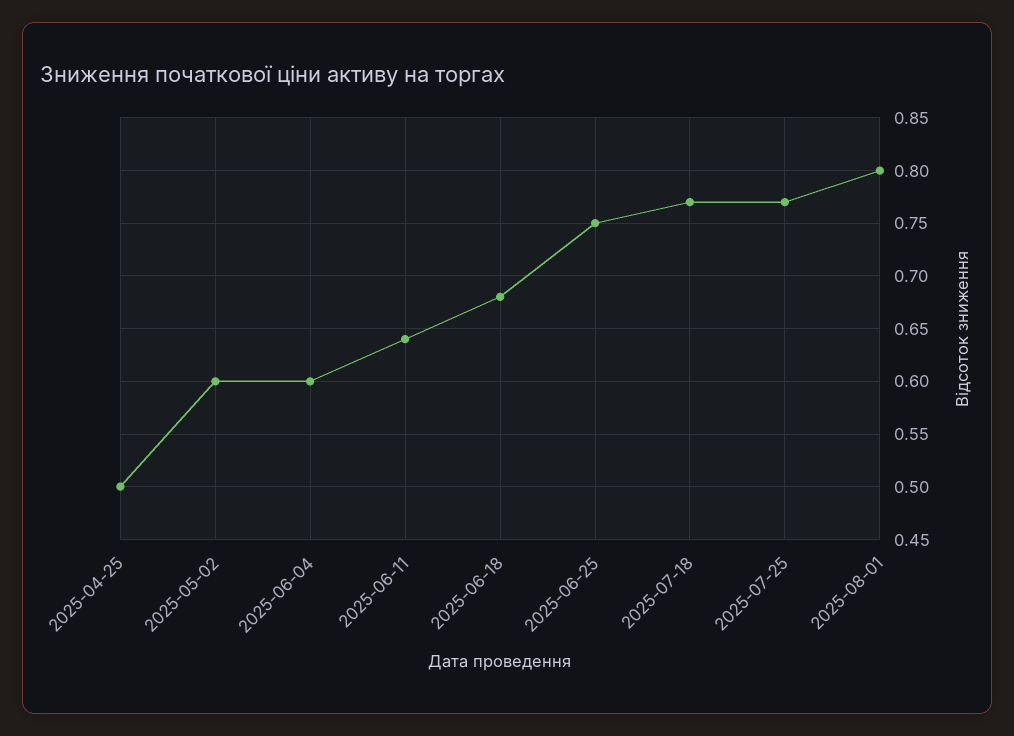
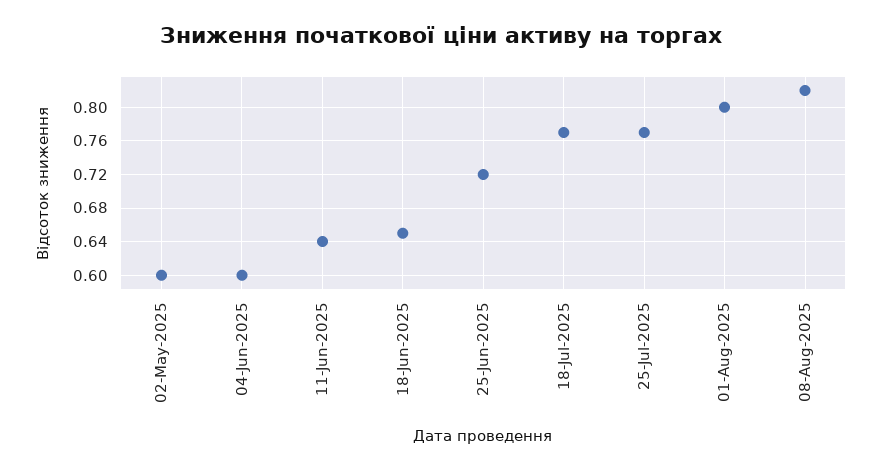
2025-04-25: 0.5 -> none
2025-06-18: 0.68 -> 0.65
2025-06-25: 0.75 -> 0.72
08-Aug-2025: none -> 0.82

